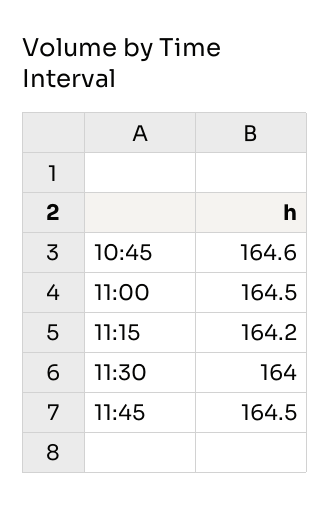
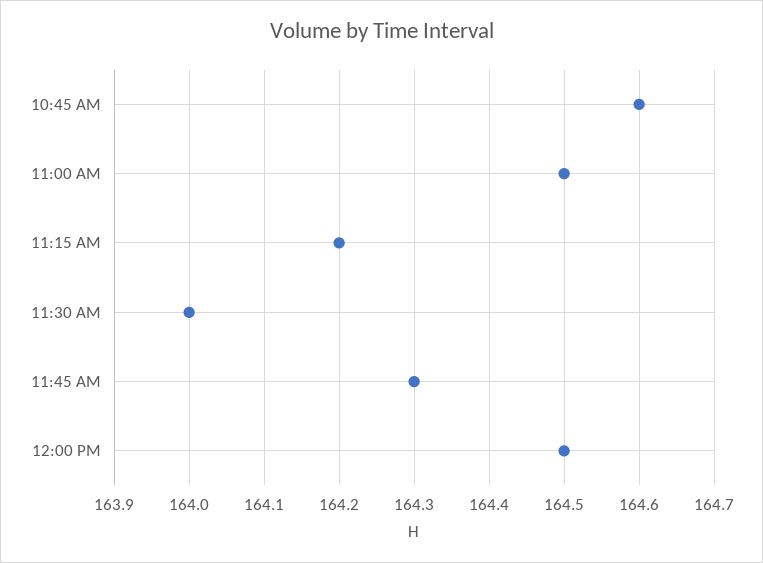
11:45: 164.5 -> 164.3
12:00 PM: none -> 164.5

